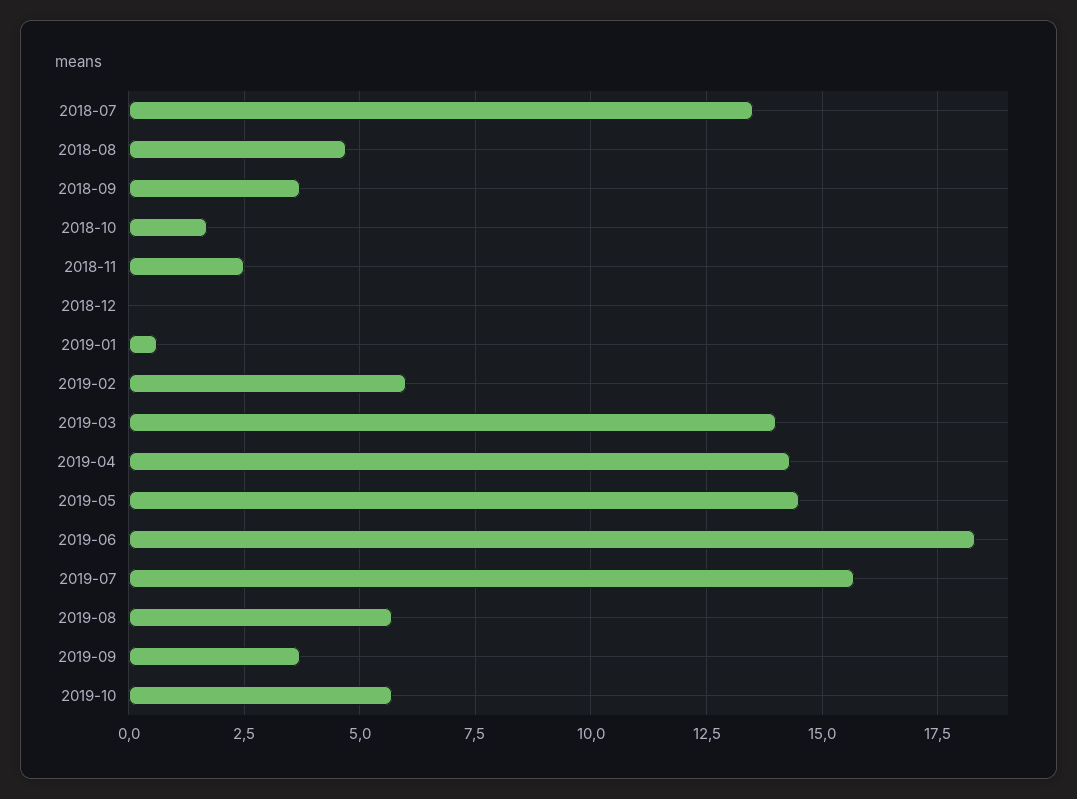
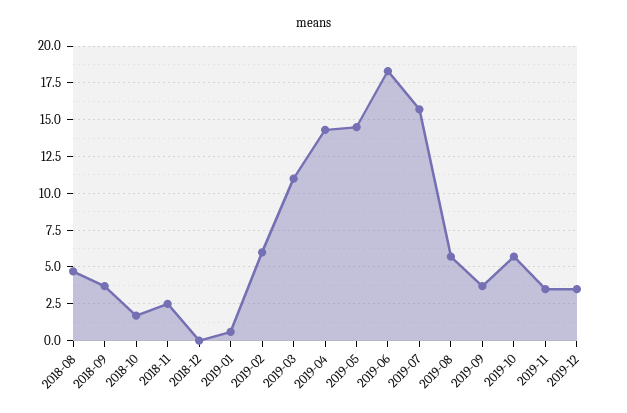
2018-07: 13.5 -> none
2019-03: 14 -> 11
2019-11: none -> 3.5
2019-12: none -> 3.5

